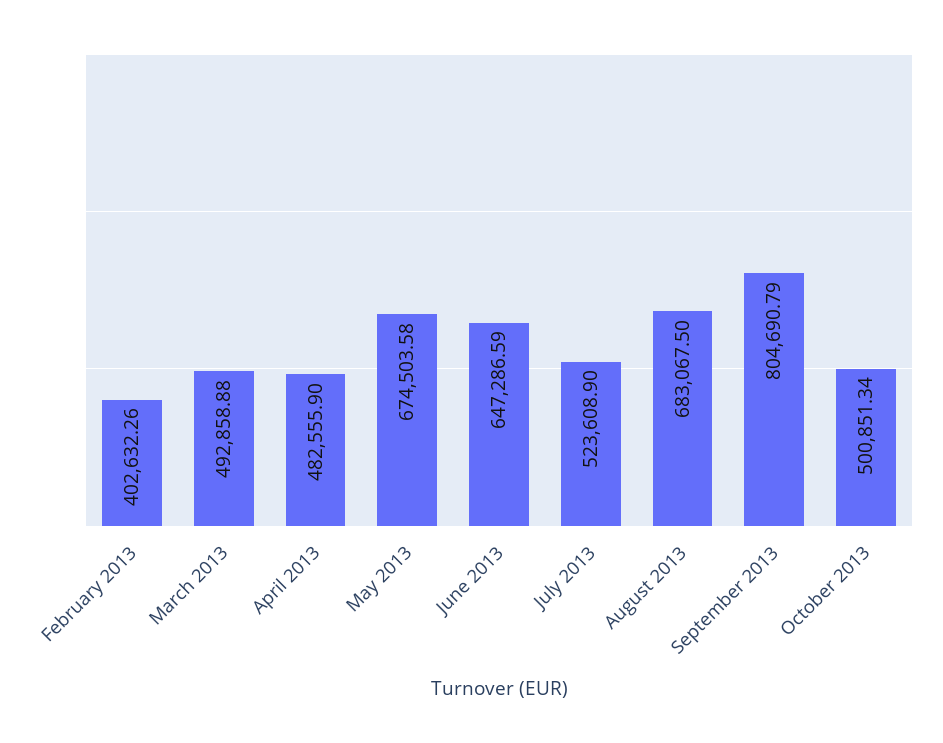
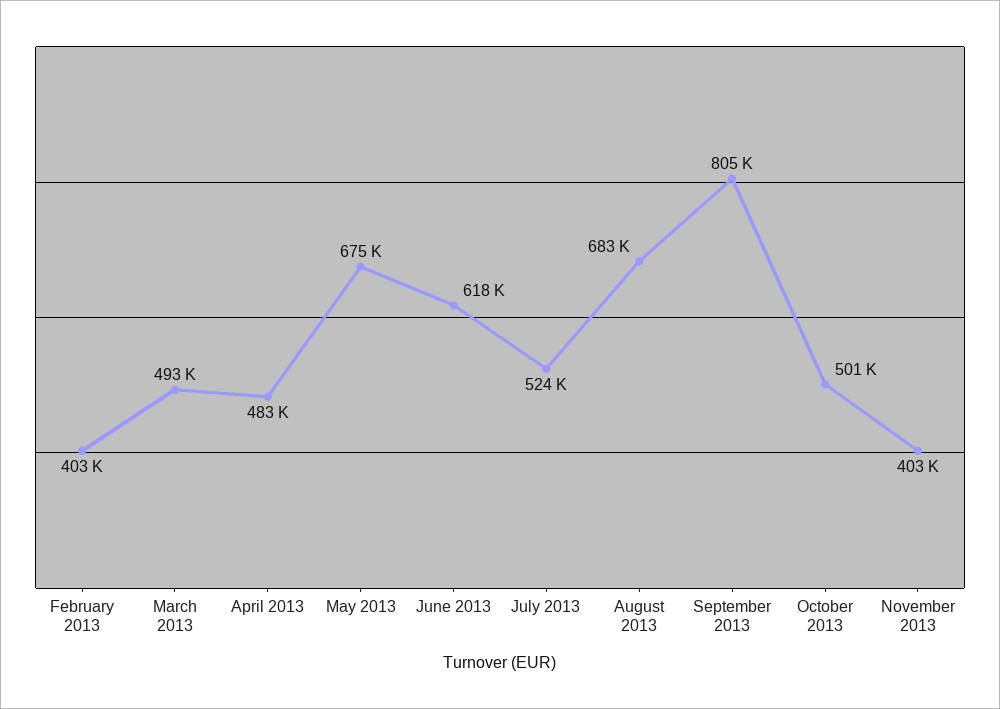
June 2013: 647286.59 -> 618000
November 2013: none -> 403000

